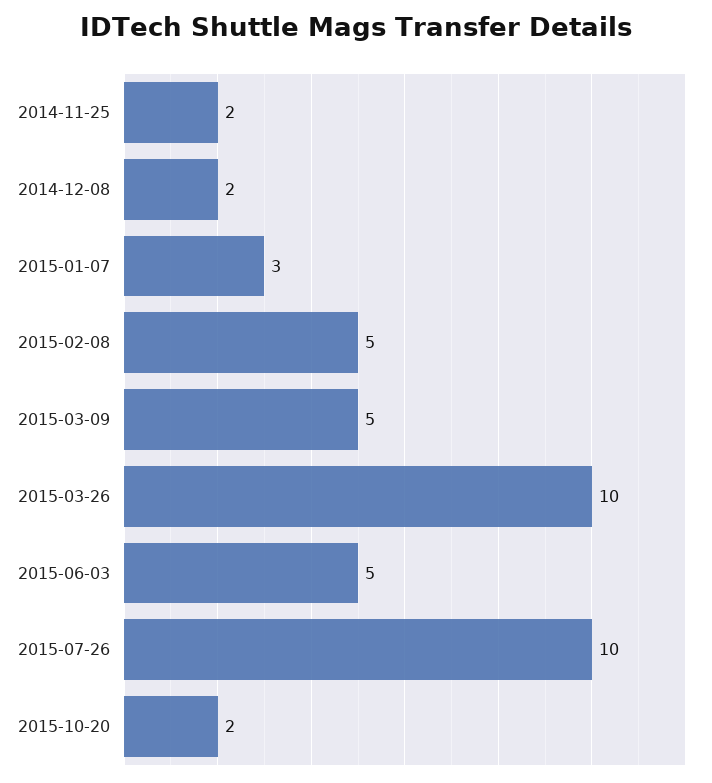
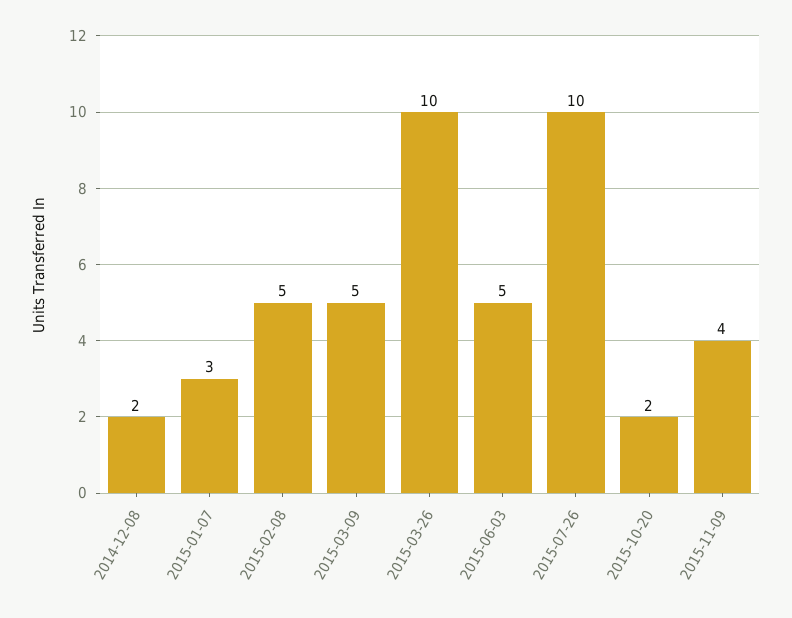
2014-11-25: 2 -> none
2015-11-09: none -> 4

